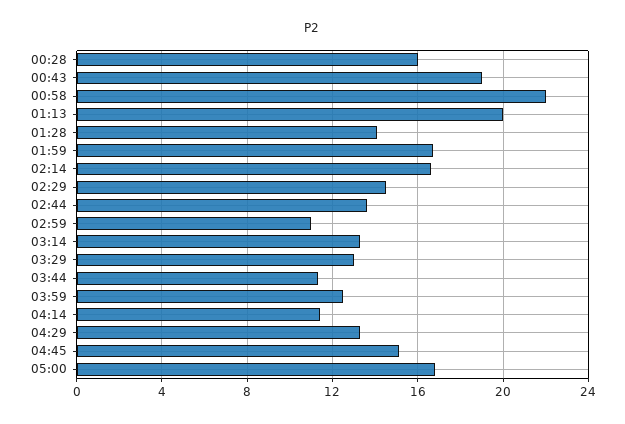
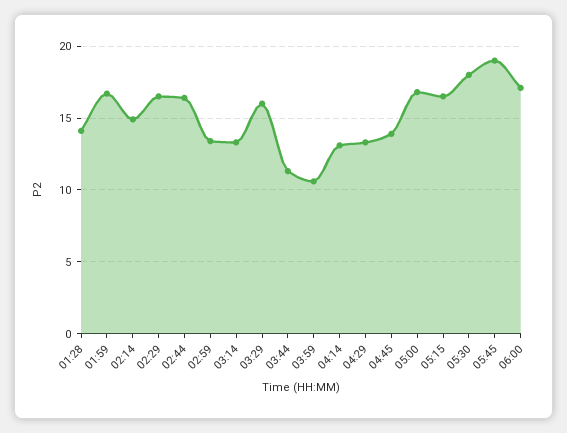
00:28: 16 -> none
00:43: 19 -> none
00:58: 22 -> none
01:13: 20 -> none
02:14: 16.5 -> 15
02:29: 14.5 -> 16.5
02:44: 13.5 -> 16.5
02:59: 11 -> 13.5
03:29: 13 -> 16
03:59: 12.5 -> 10.5
04:14: 11.5 -> 13
04:45: 15 -> 14
05:15: none -> 16.5
05:30: none -> 18
05:45: none -> 19
06:00: none -> 17

